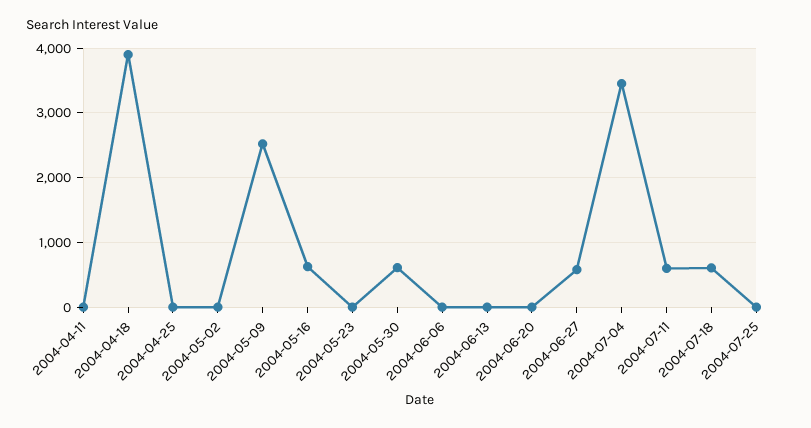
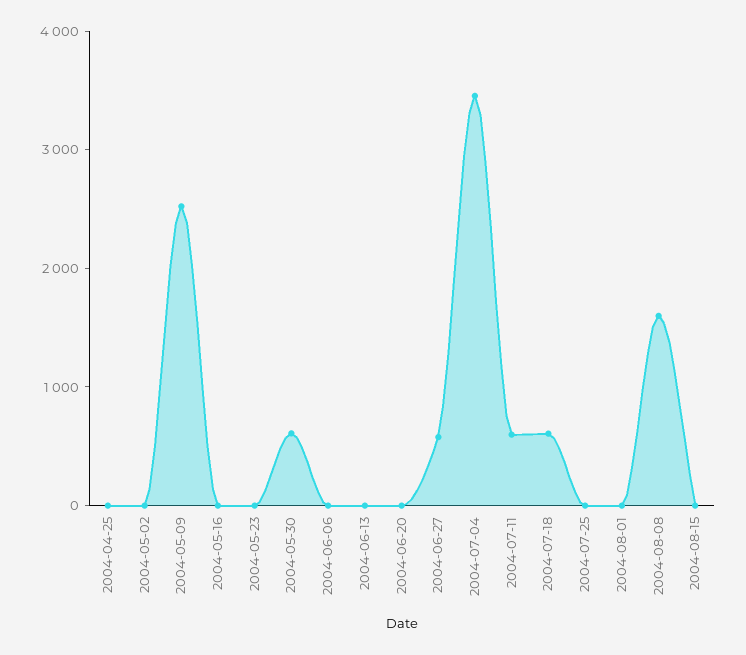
2004-04-11: 0 -> none
2004-04-18: 3900 -> none
2004-05-16: 600 -> 0
2004-08-01: none -> 0
2004-08-08: none -> 1600
2004-08-15: none -> 0

